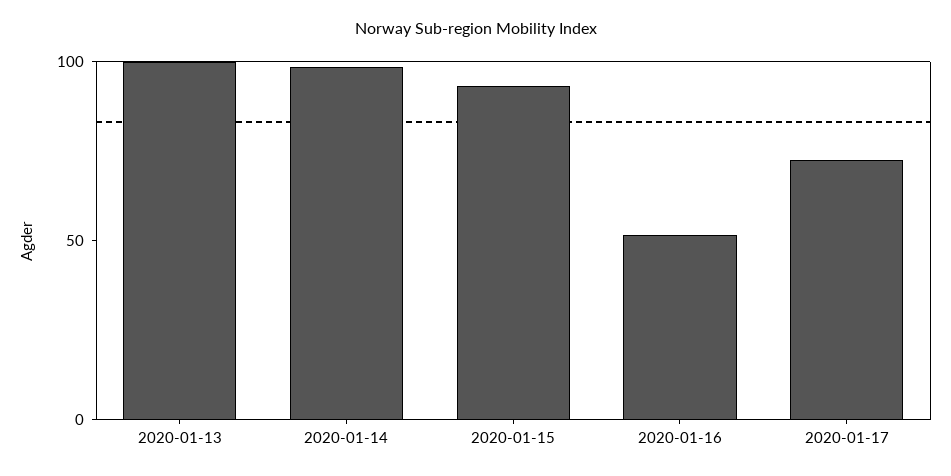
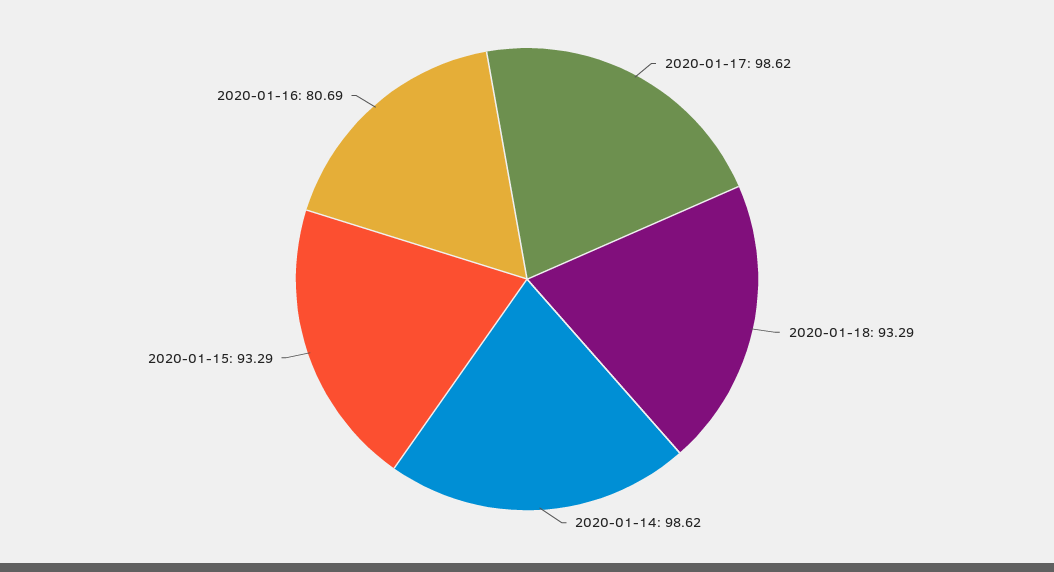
2020-01-13: 100 -> none
2020-01-16: 50 -> 80.69
2020-01-17: 70 -> 98.62
2020-01-18: none -> 93.29

